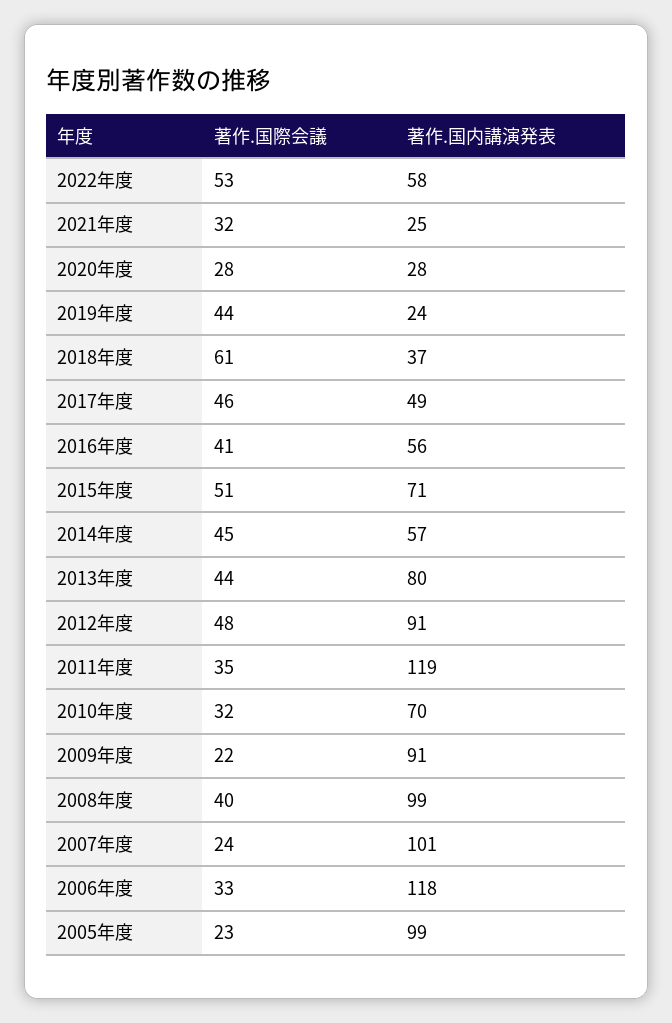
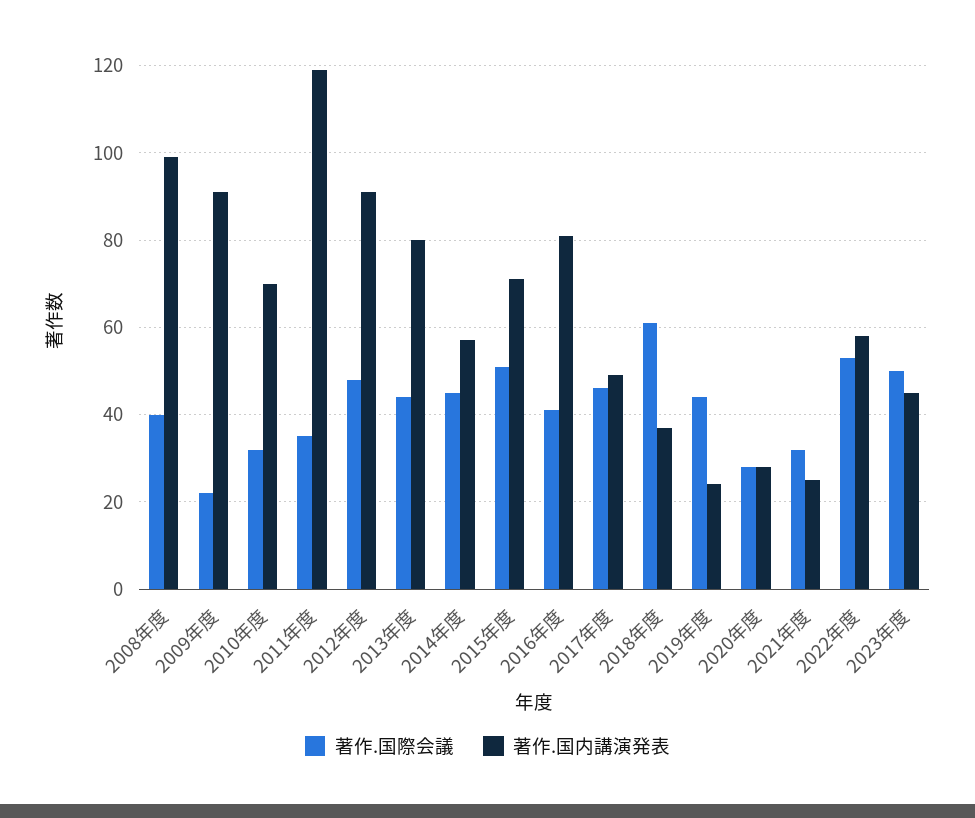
著作.国内講演発表, 2016年度: 56 -> 80
著作.国際会議, 2007年度: 24 -> none
著作.国内講演発表, 2007年度: 101 -> none
著作.国際会議, 2006年度: 33 -> none
著作.国内講演発表, 2006年度: 118 -> none
著作.国際会議, 2005年度: 23 -> none
著作.国内講演発表, 2005年度: 99 -> none
著作.国際会議, 2023年度: none -> 50
著作.国内講演発表, 2023年度: none -> 45

